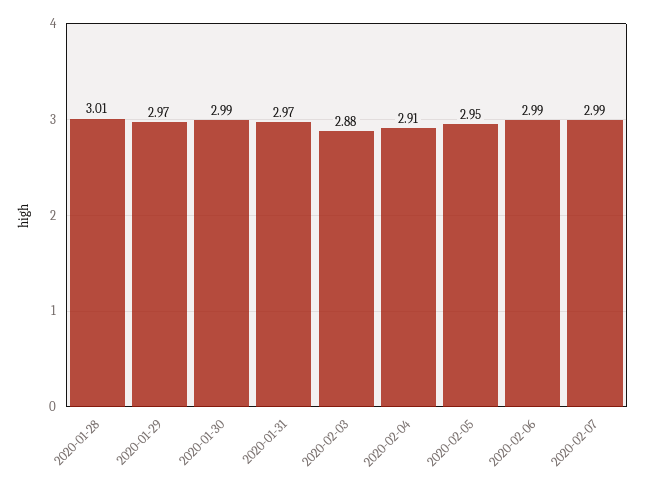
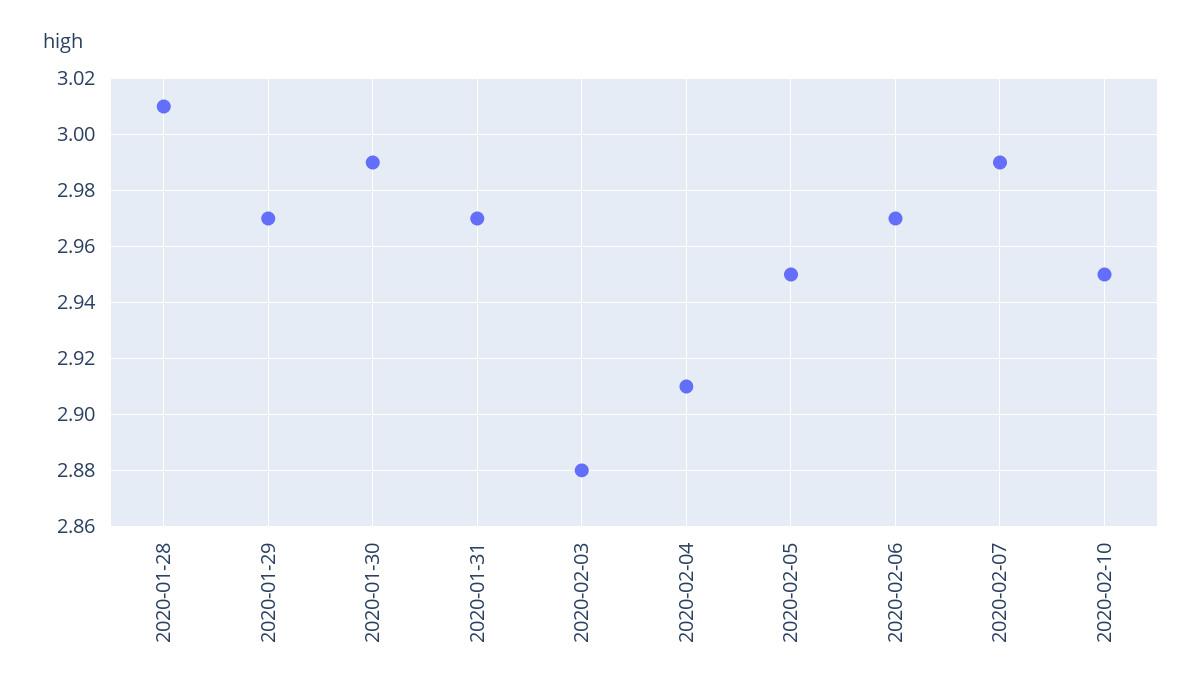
2020-02-06: 2.99 -> 2.97
2020-02-10: none -> 2.95

